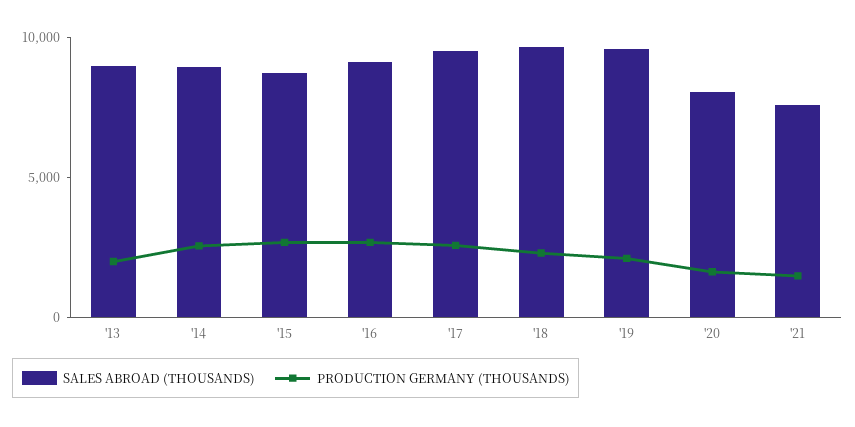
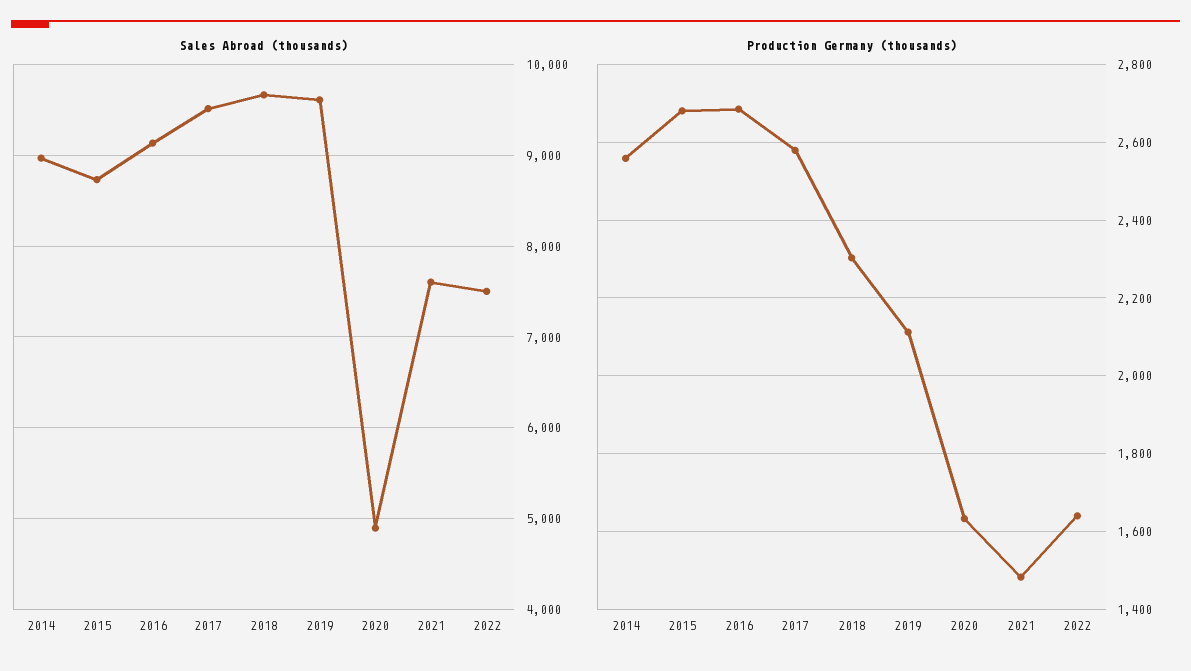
SALES ABROAD (THOUSANDS), '13: 9000 -> none
PRODUCTION GERMANY (THOUSANDS), '13: 2000 -> none
SALES ABROAD (THOUSANDS), '20: 8000 -> 4900
SALES ABROAD (THOUSANDS), 2022: none -> 7500
PRODUCTION GERMANY (THOUSANDS), 2022: none -> 1640

